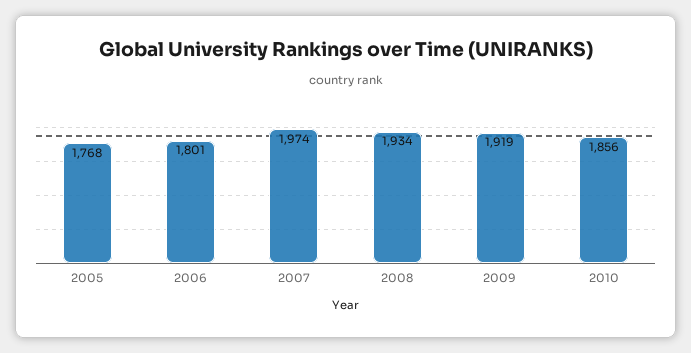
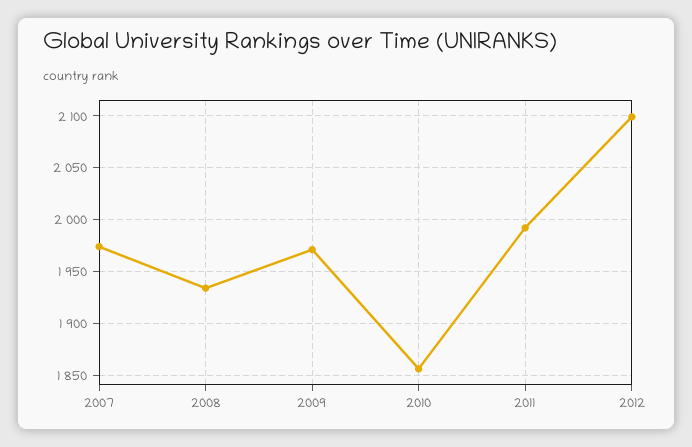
2005: 1768 -> none
2006: 1801 -> none
2009: 1919 -> 1970
2011: none -> 1990
2012: none -> 2100

